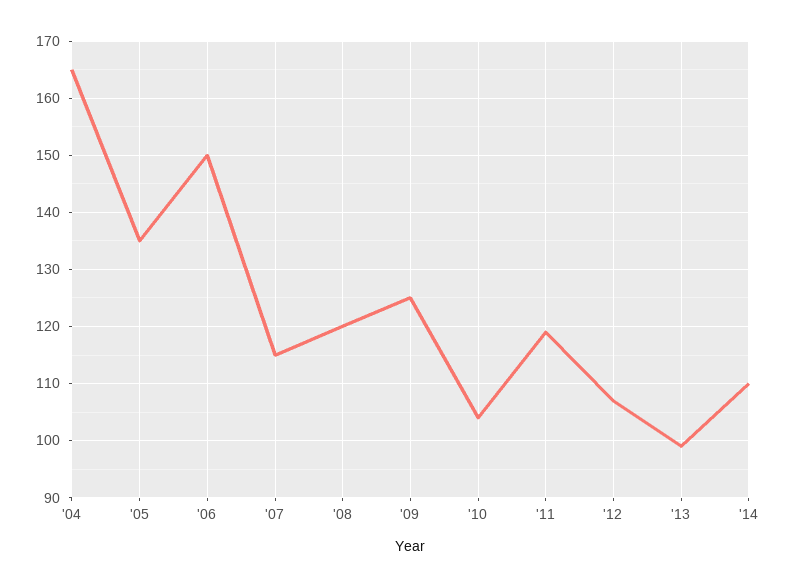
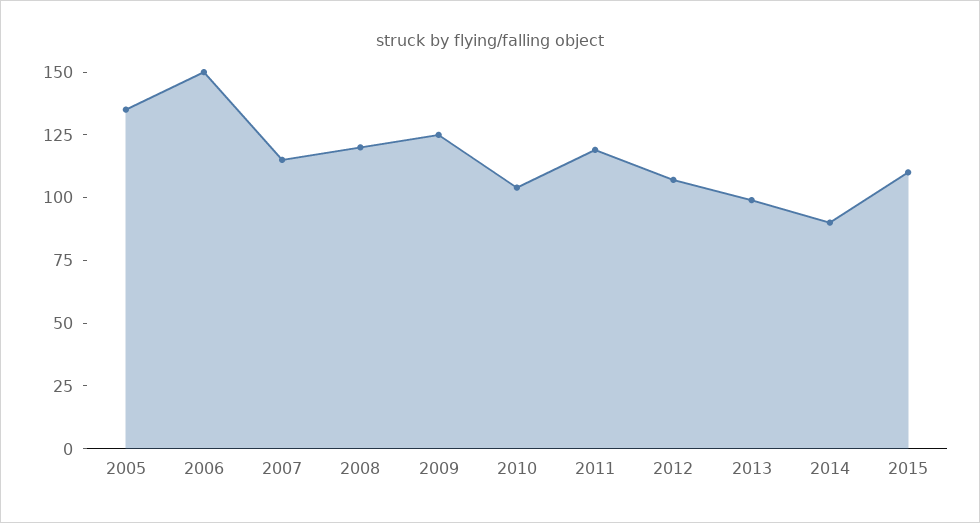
'04: 165 -> none
'14: 110 -> 90
2015: none -> 110

